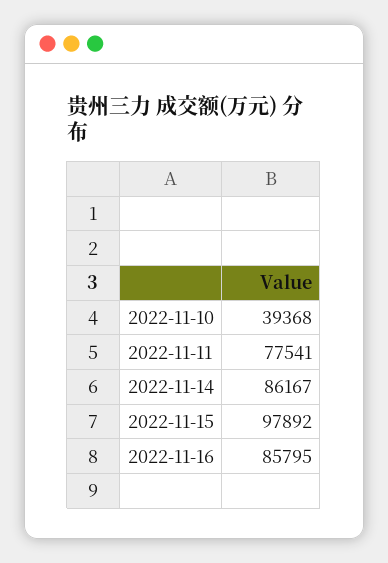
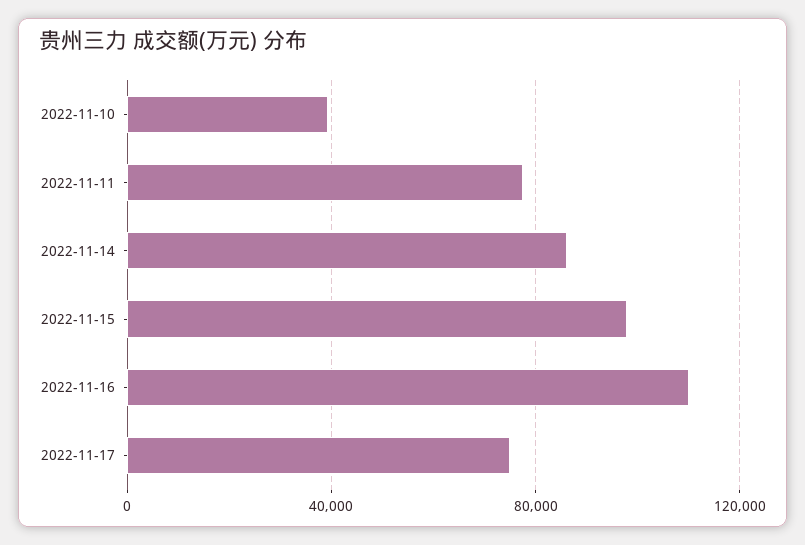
2022-11-16: 85795 -> 110000
2022-11-17: none -> 75000

